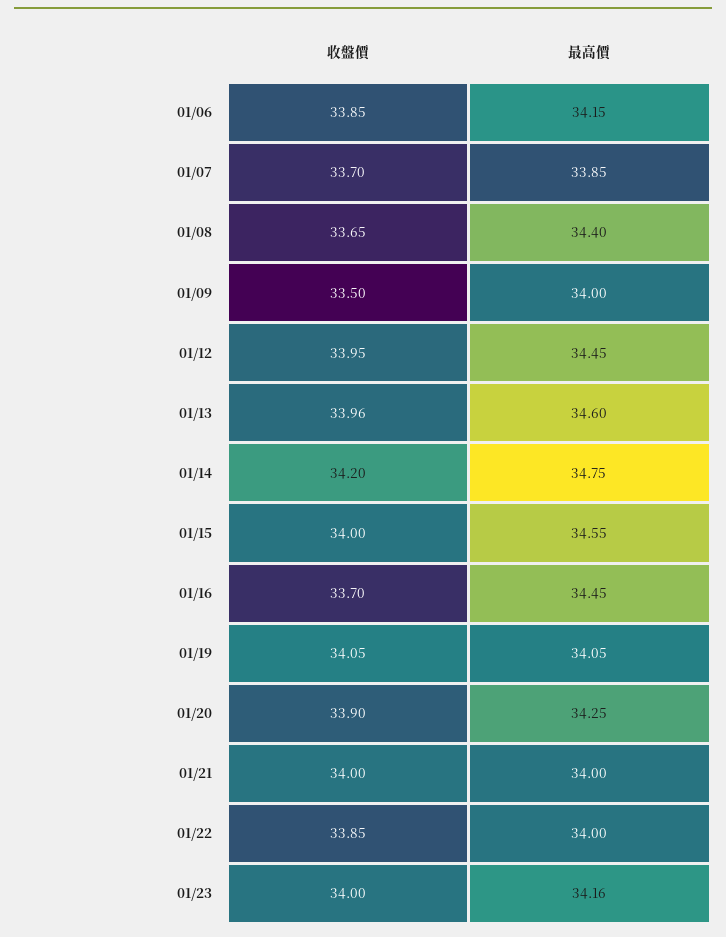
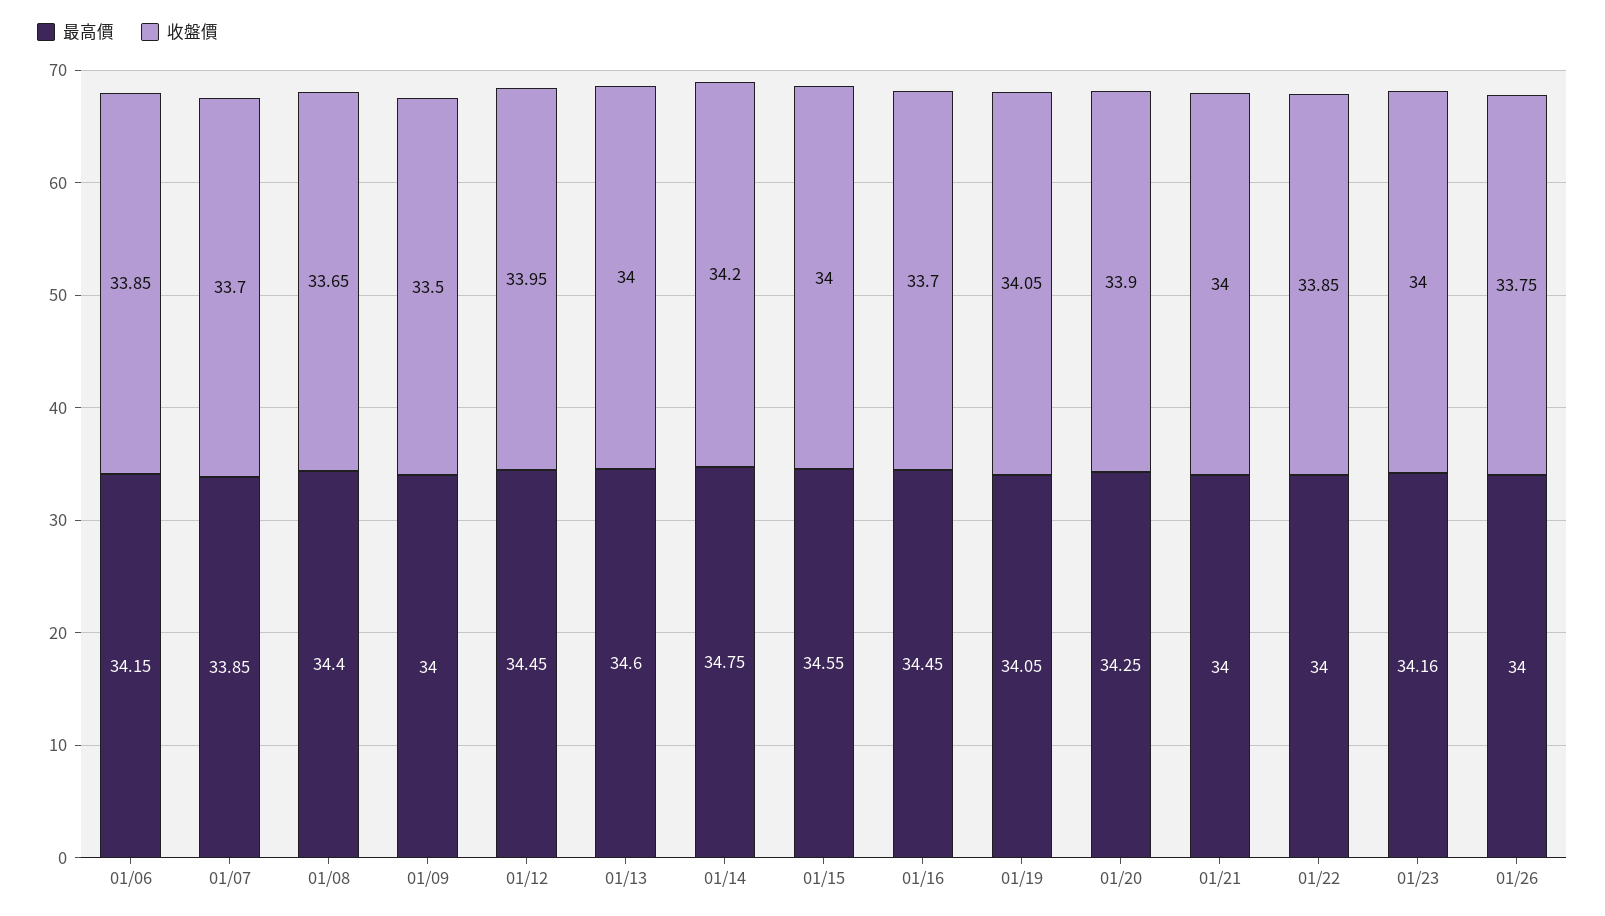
收盤價, 01/13: 33.96 -> 34
最高價, 01/26: none -> 34
收盤價, 01/26: none -> 33.75

